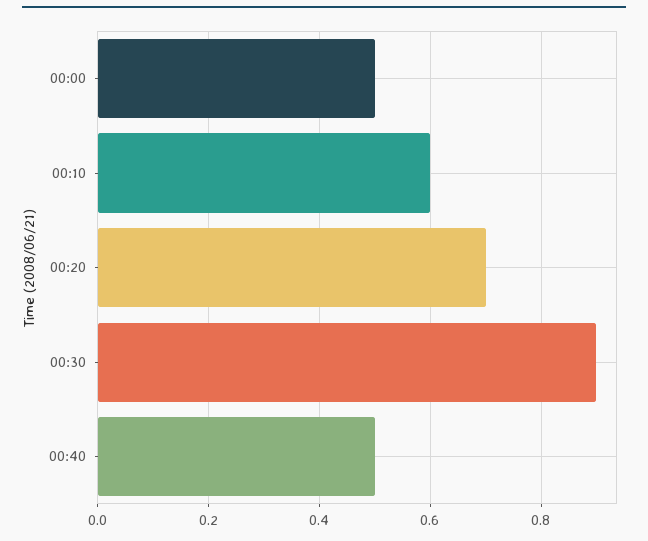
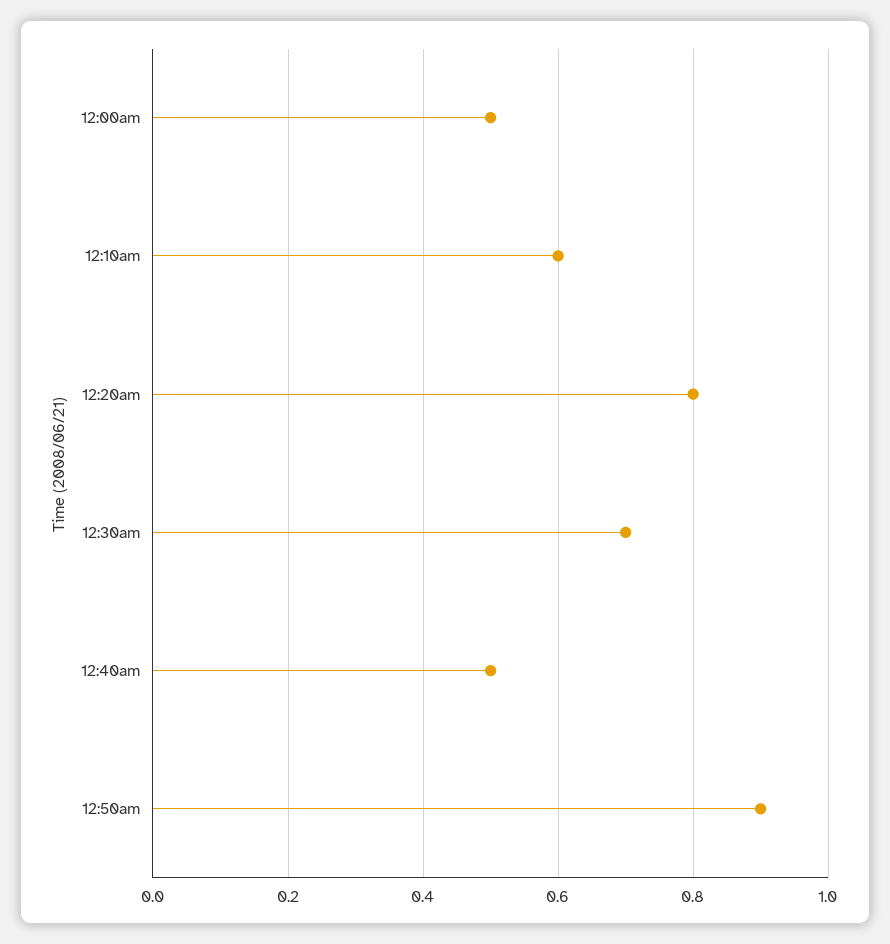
00:20: 0.7 -> 0.8
00:30: 0.9 -> 0.7
12:50am: none -> 0.9

